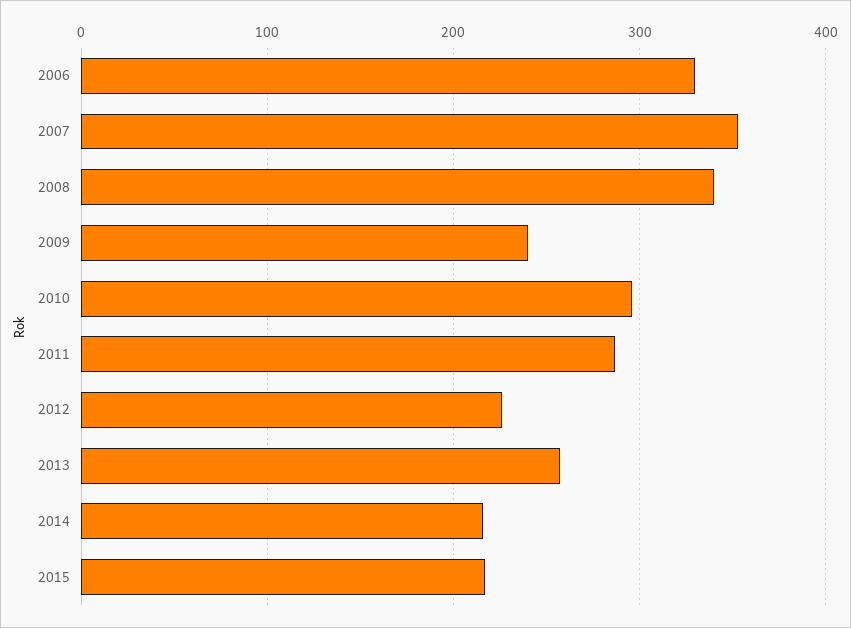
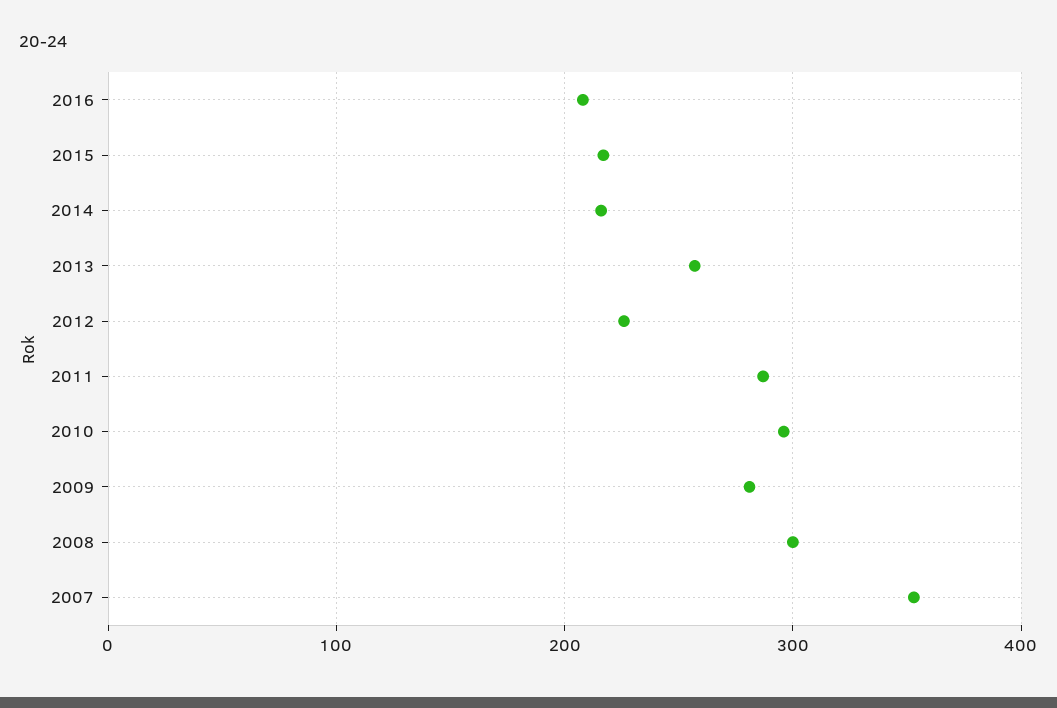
2006: 330 -> none
2008: 340 -> 300
2009: 240 -> 280
2016: none -> 210

